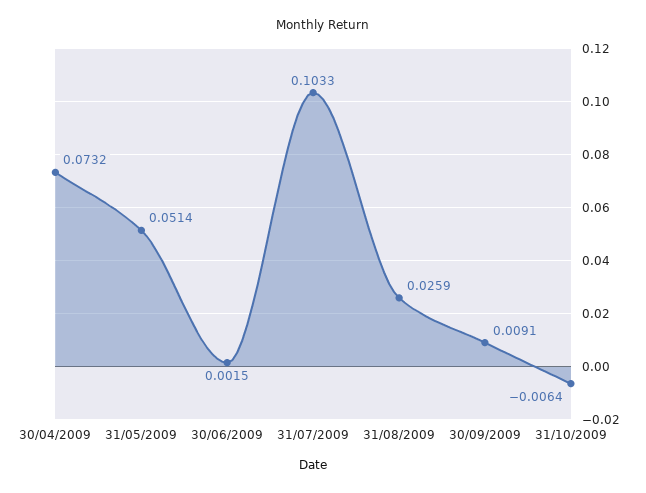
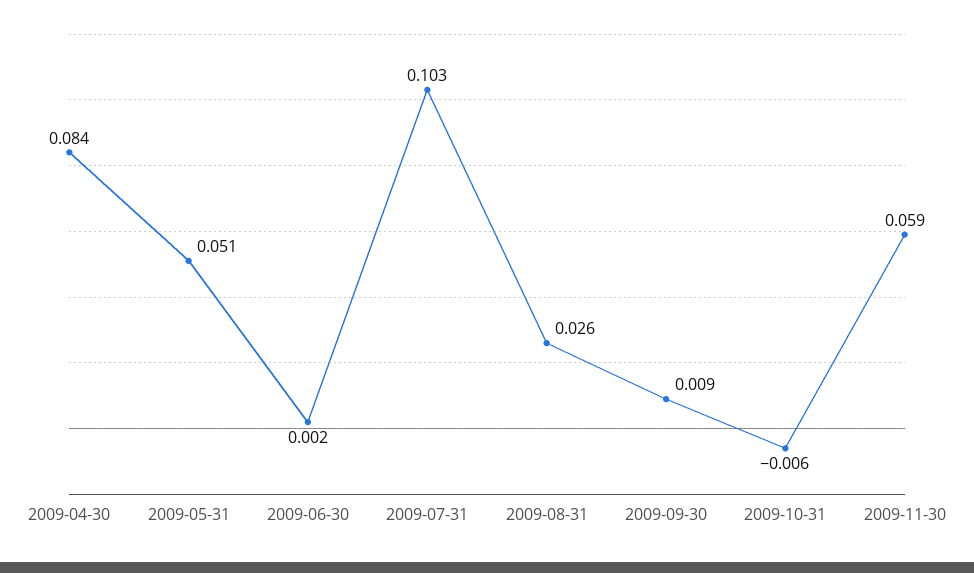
30/04/2009: 0.0732 -> 0.084
2009-11-30: none -> 0.059

